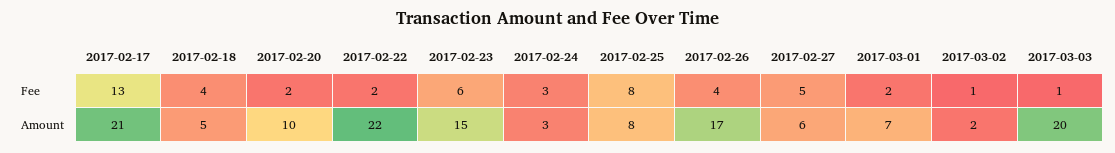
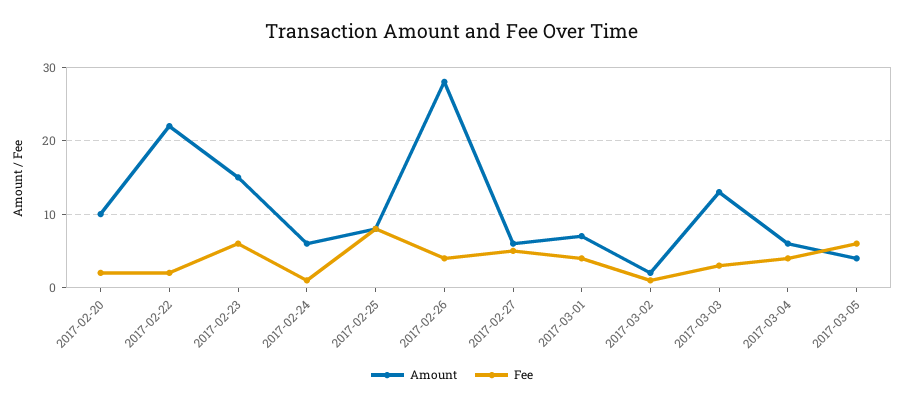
Fee, 2017-02-17: 13 -> none
Fee, 2017-02-18: 4 -> none
Fee, 2017-02-24: 3 -> 1
Fee, 2017-03-01: 2 -> 4
Fee, 2017-03-03: 1 -> 3
Amount, 2017-02-17: 21 -> none
Amount, 2017-02-18: 5 -> none
Amount, 2017-02-24: 3 -> 6
Amount, 2017-02-26: 17 -> 28
Amount, 2017-03-03: 20 -> 13
Amount, 2017-03-04: none -> 6
Fee, 2017-03-04: none -> 4
Amount, 2017-03-05: none -> 4
Fee, 2017-03-05: none -> 6

